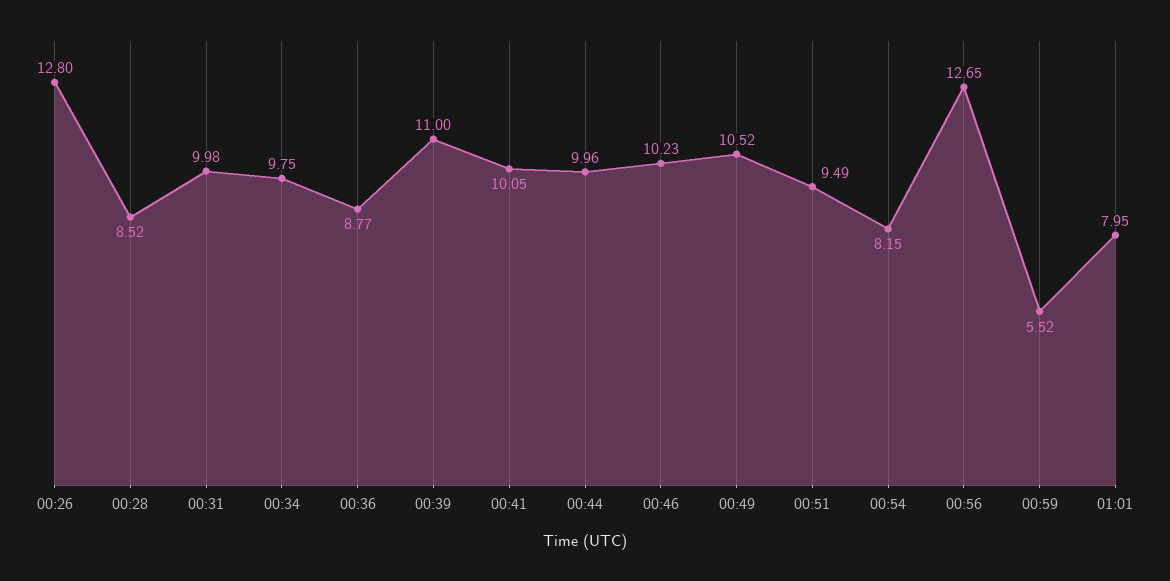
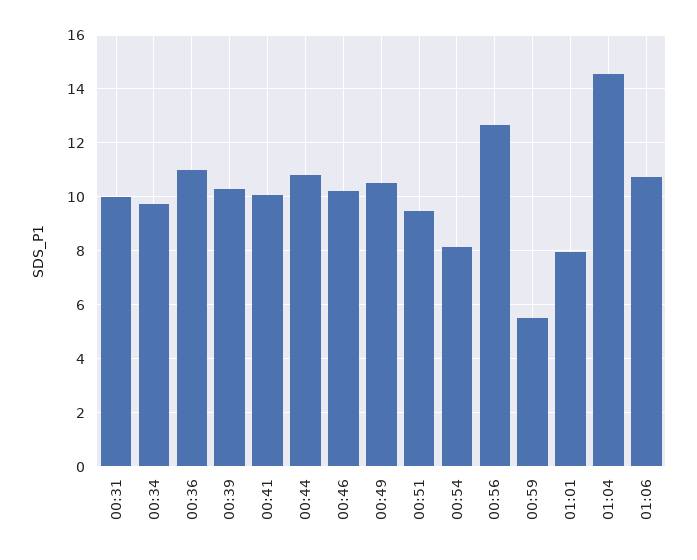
00:26: 12.8 -> none
00:28: 8.52 -> none
00:36: 8.77 -> 11
00:39: 11 -> 10.25
00:44: 9.96 -> 10.75
01:04: none -> 14.5
01:06: none -> 10.75

